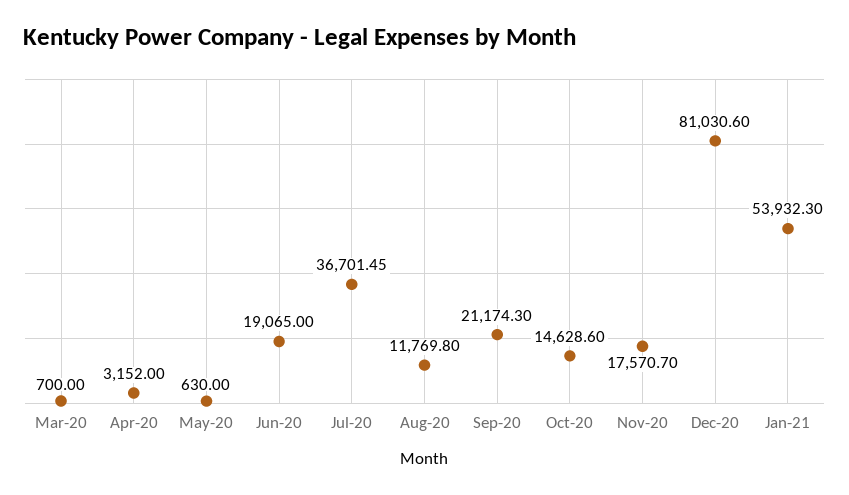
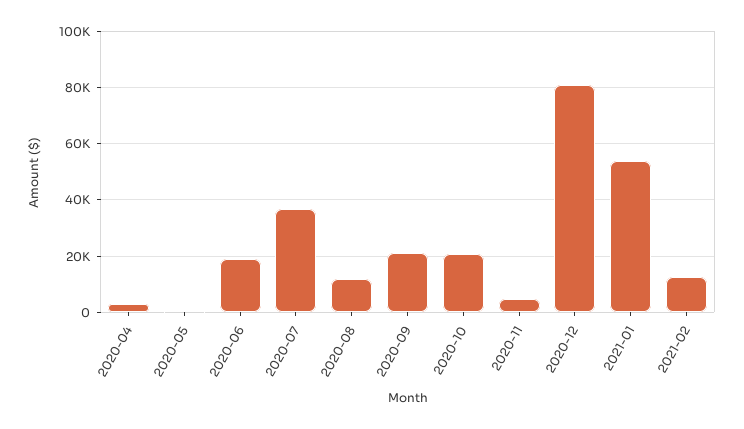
Mar-20: 700 -> none
Oct-20: 14628.6 -> 20000
Nov-20: 17570.7 -> 5000
2021-02: none -> 12500

